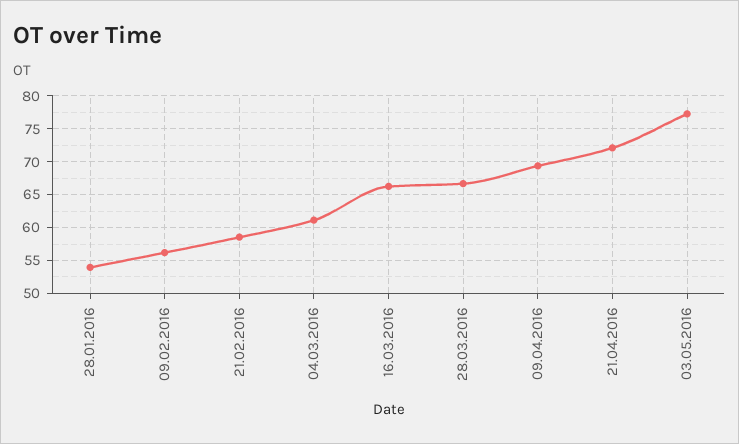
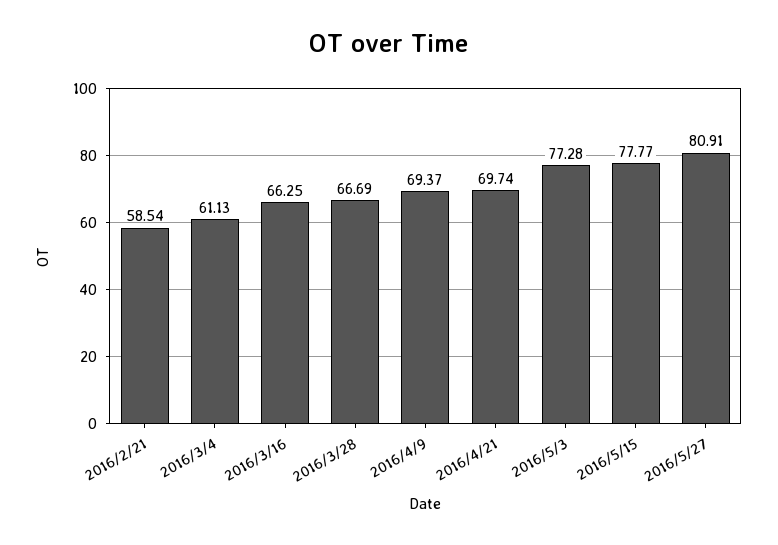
28.01.2016: 54 -> none
09.02.2016: 56 -> none
21.04.2016: 72 -> 69.74
2016/5/15: none -> 77.77
2016/5/27: none -> 80.91

